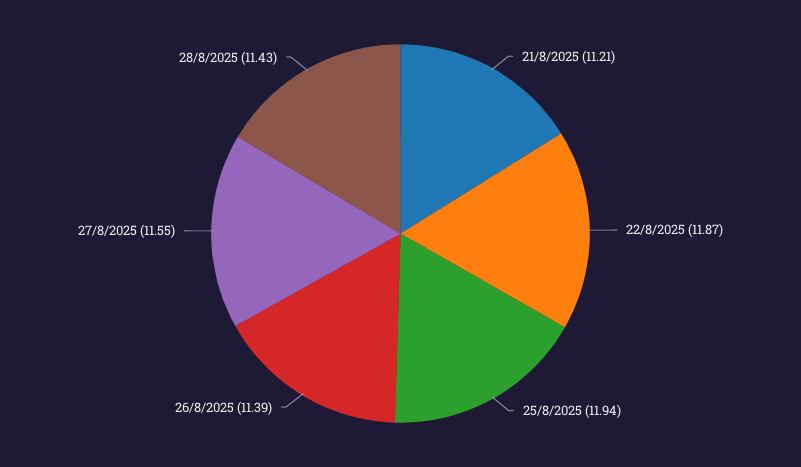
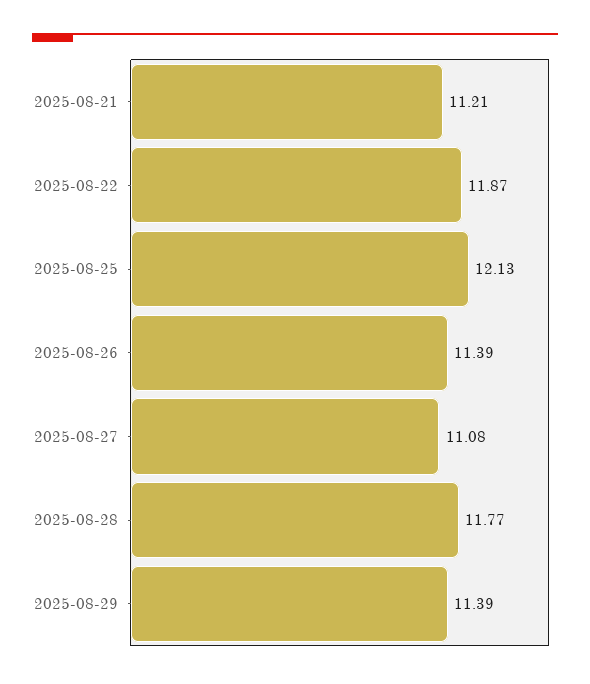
25/8/2025: 11.94 -> 12.13
27/8/2025: 11.55 -> 11.08
28/8/2025: 11.43 -> 11.77
2025-08-29: none -> 11.39

